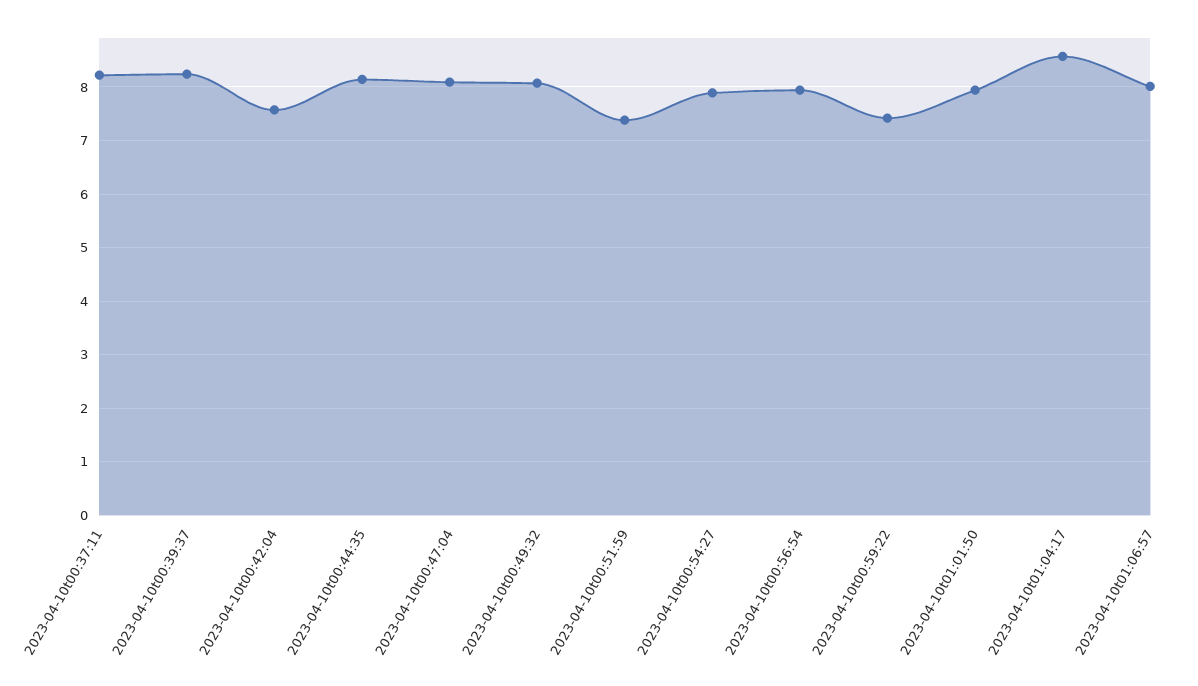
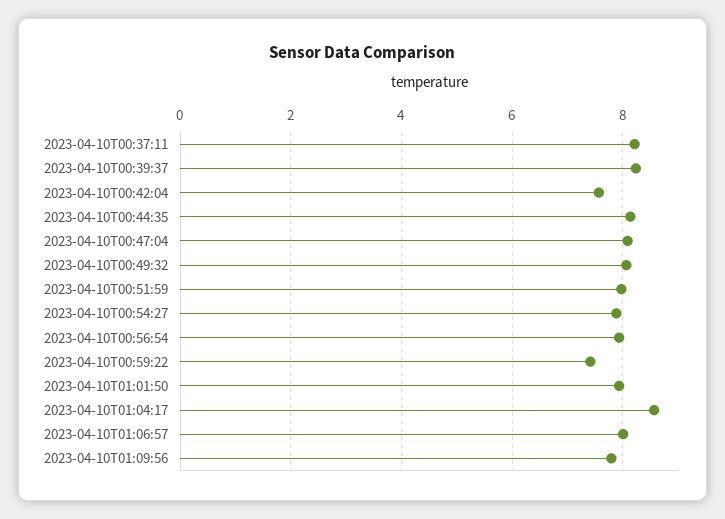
2023-04-10t00:51:59: 7.4 -> 8
2023-04-10T01:09:56: none -> 7.8

